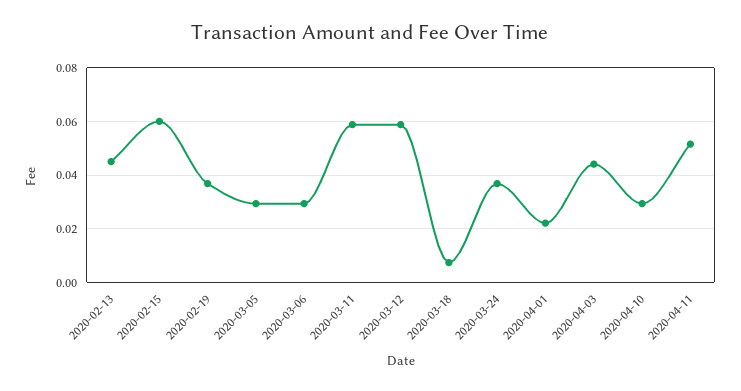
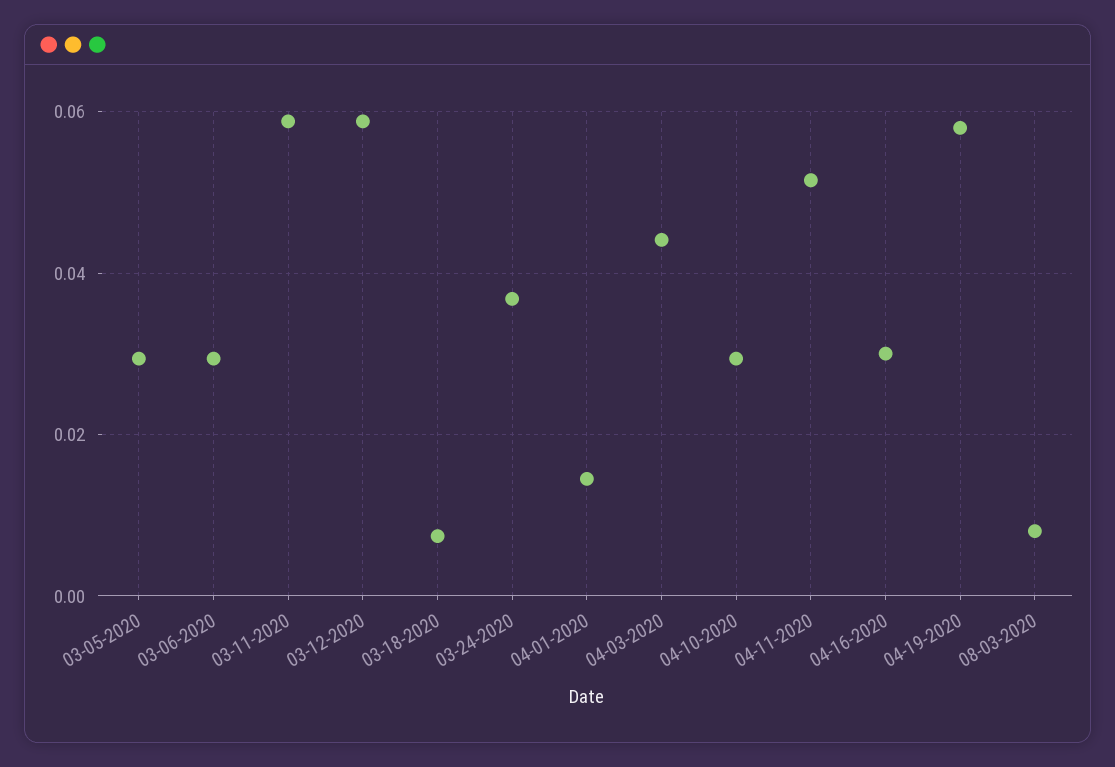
2020-02-13: 0.045 -> none
2020-02-15: 0.06 -> none
2020-02-19: 0.0375 -> none
2020-04-01: 0.0225 -> 0.014
04-16-2020: none -> 0.03
04-19-2020: none -> 0.058
08-03-2020: none -> 0.008

